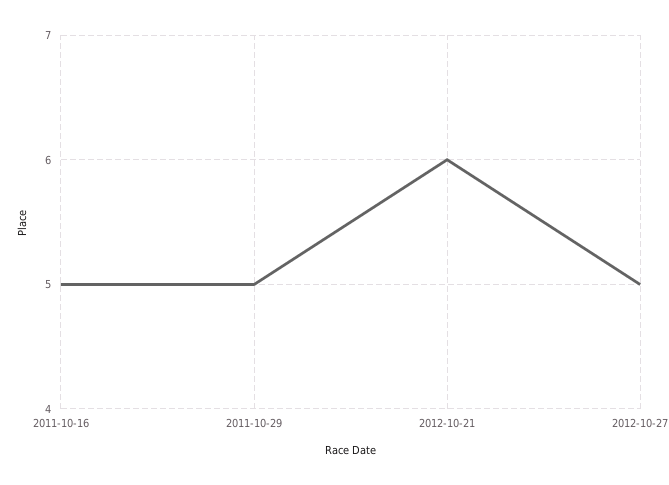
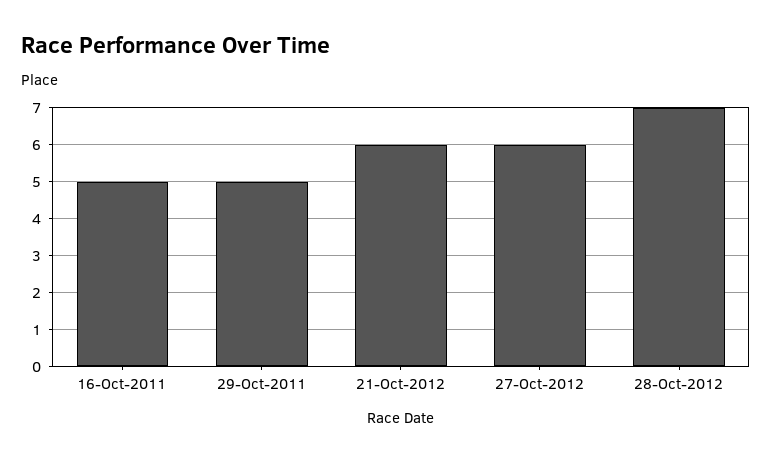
2012-10-27: 5 -> 6
28-Oct-2012: none -> 7

